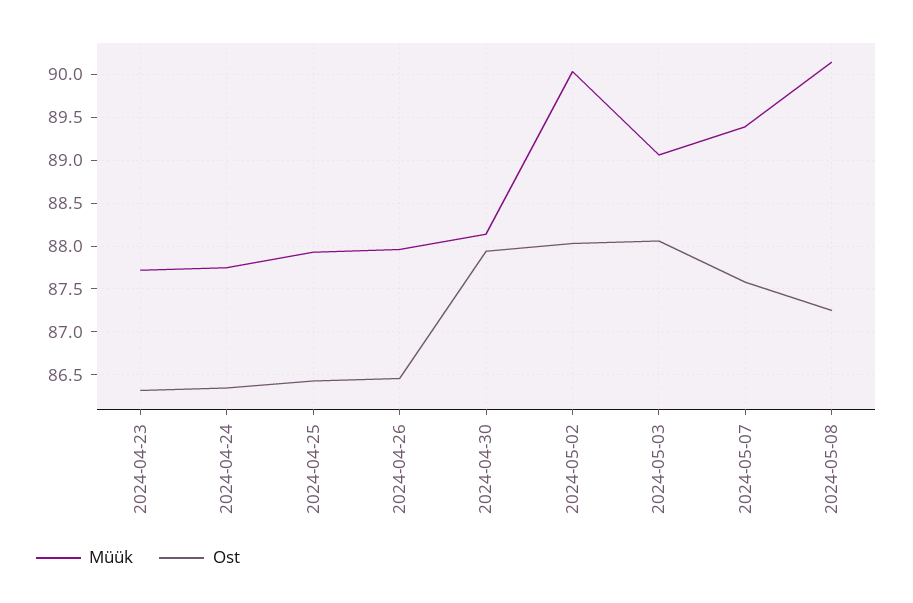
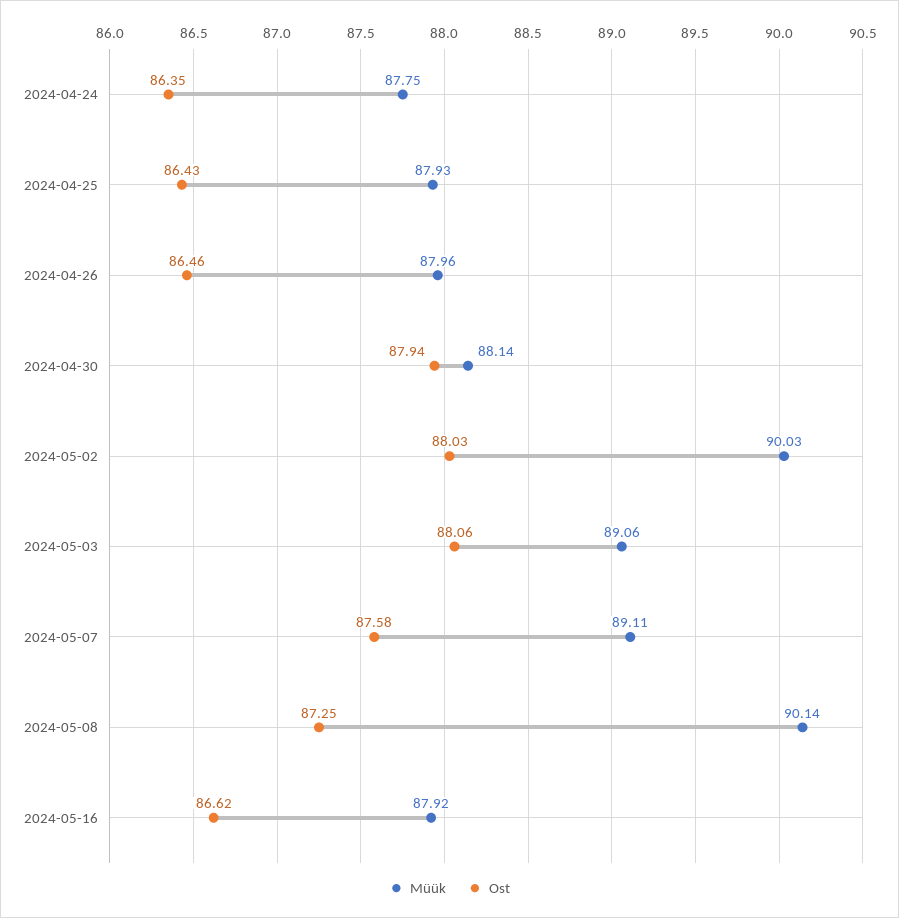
Müük, 2024-04-23: 87.7 -> none
Ost, 2024-04-23: 86.3 -> none
Müük, 2024-05-07: 89.4 -> 89.11
Müük, 2024-05-16: none -> 87.92
Ost, 2024-05-16: none -> 86.62

